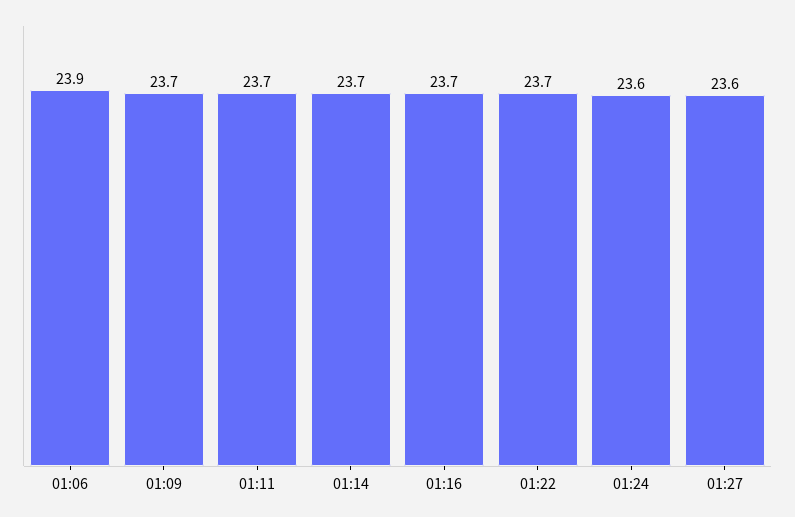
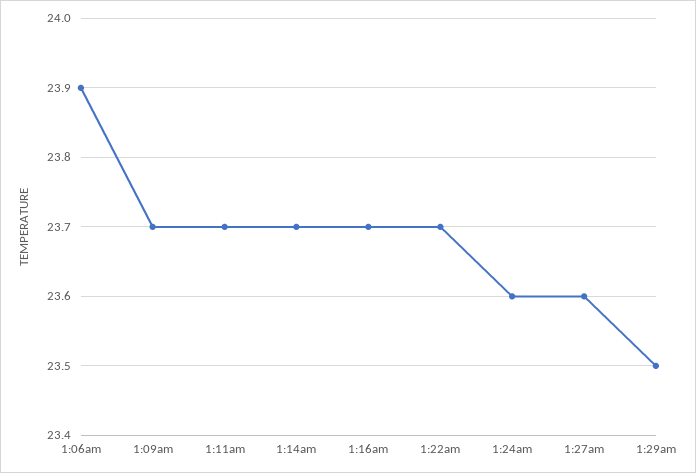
1:29am: none -> 23.5

